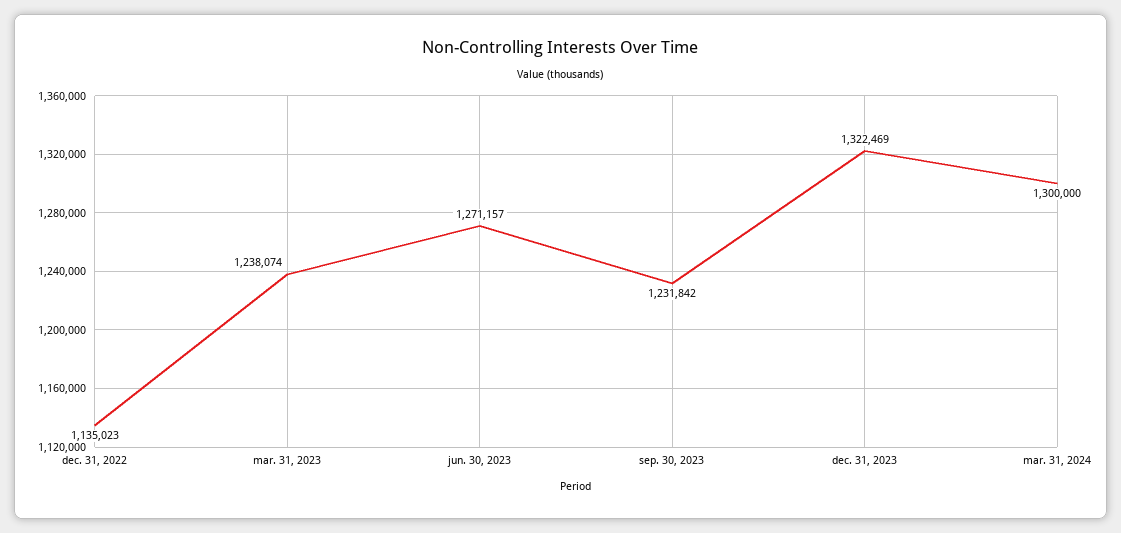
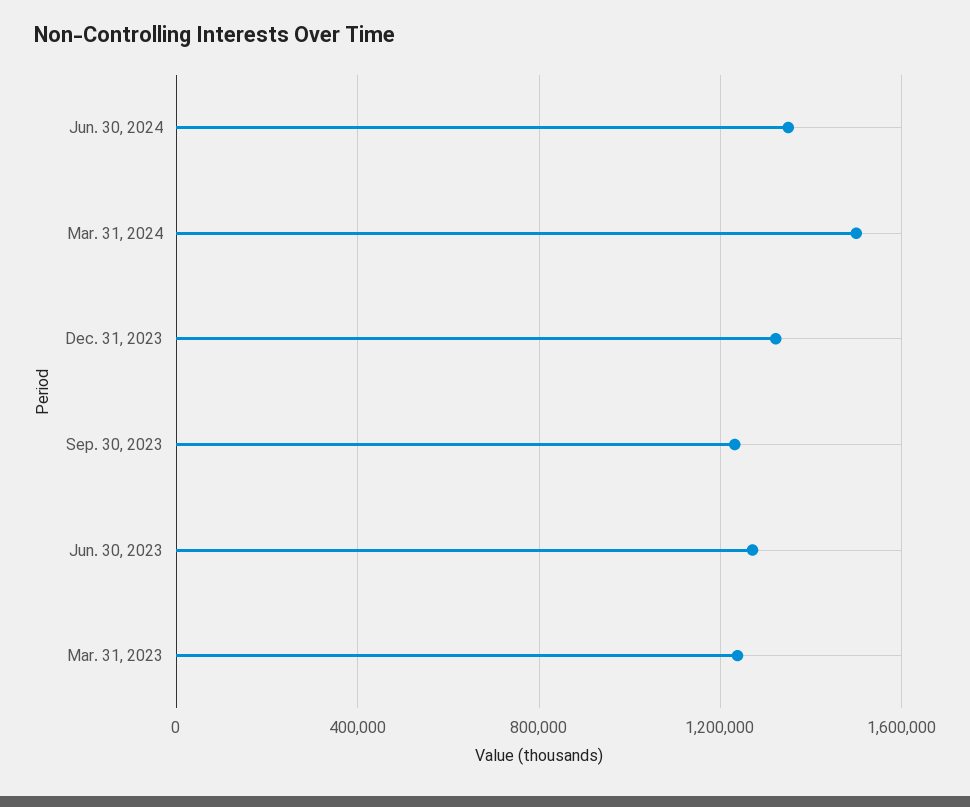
dec. 31, 2022: 1135023 -> none
mar. 31, 2024: 1300000 -> 1500000
Jun. 30, 2024: none -> 1350000

